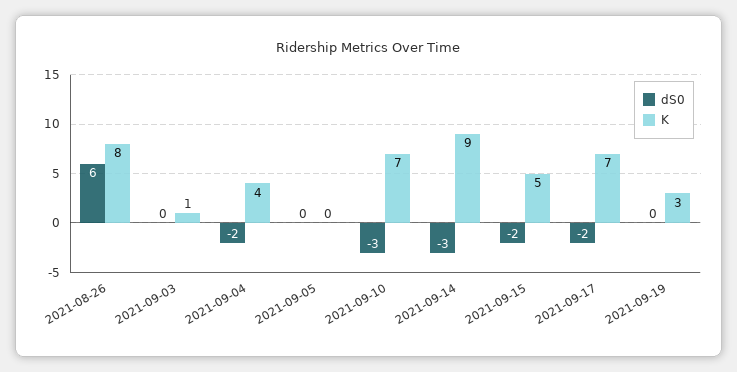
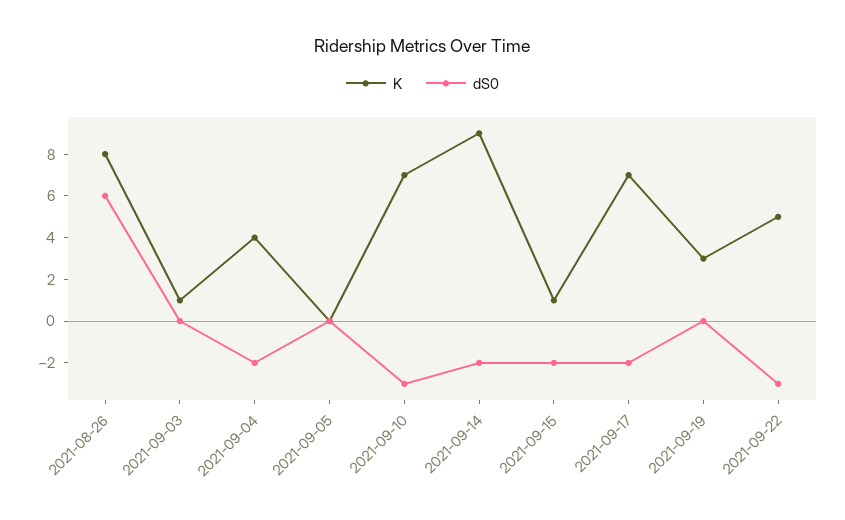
dS0, 2021-09-14: -3 -> -2
K, 2021-09-15: 5 -> 1
K, 2021-09-22: none -> 5
dS0, 2021-09-22: none -> -3

